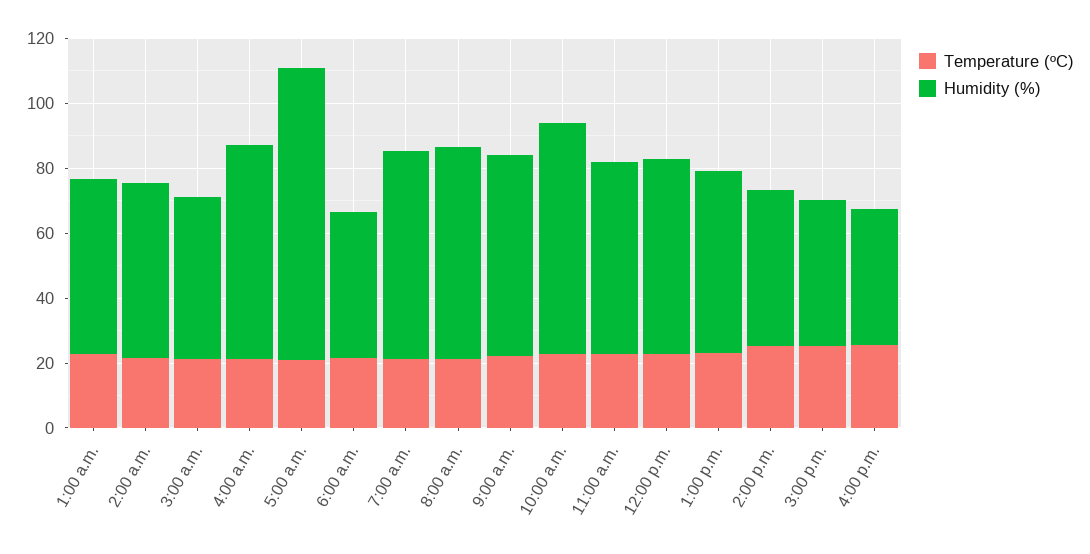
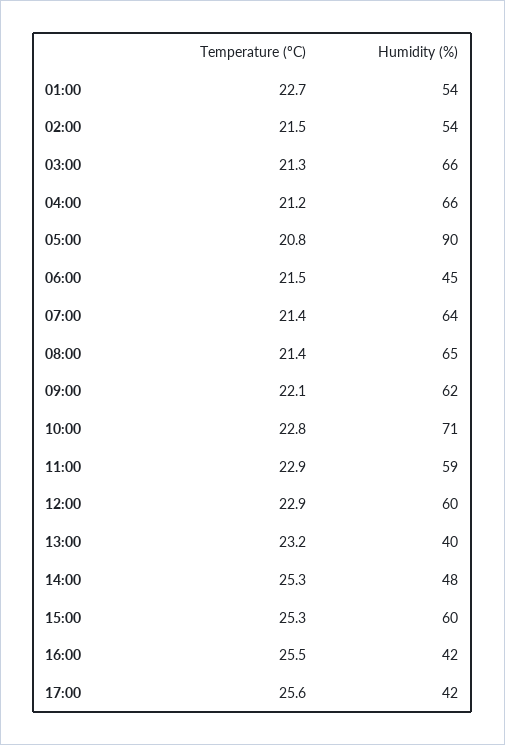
Humidity (%), 3:00 a.m.: 50 -> 66
Humidity (%), 1:00 p.m.: 55 -> 40
Humidity (%), 3:00 p.m.: 45 -> 60
Temperature (ºC), 17:00: none -> 25.6
Humidity (%), 17:00: none -> 42

